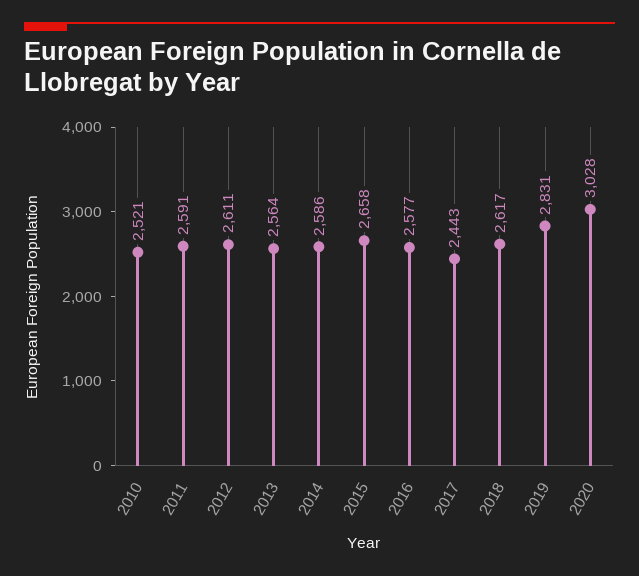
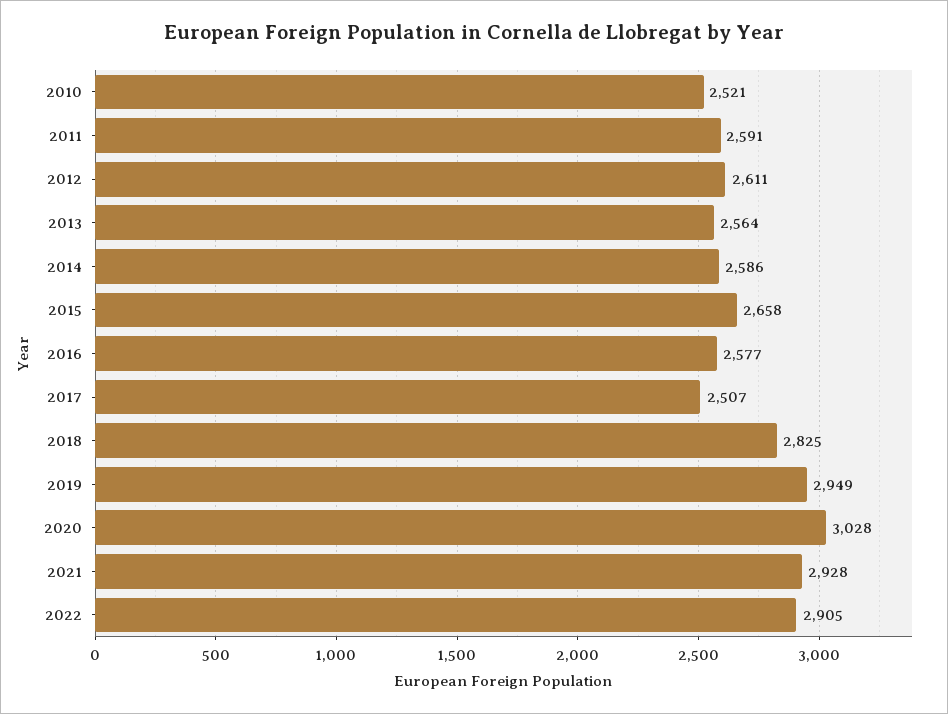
2017: 2443 -> 2507
2018: 2617 -> 2825
2019: 2831 -> 2949
2021: none -> 2928
2022: none -> 2905

